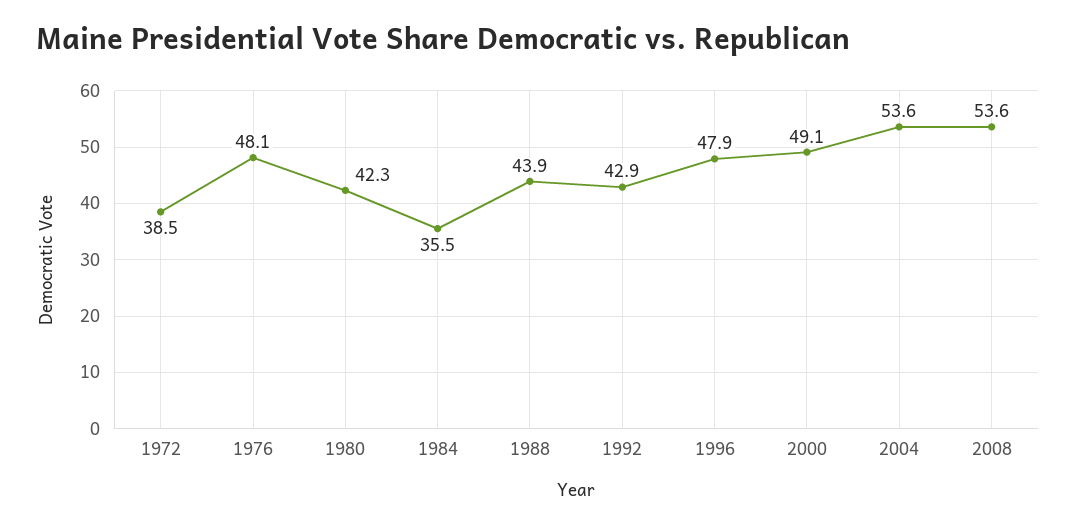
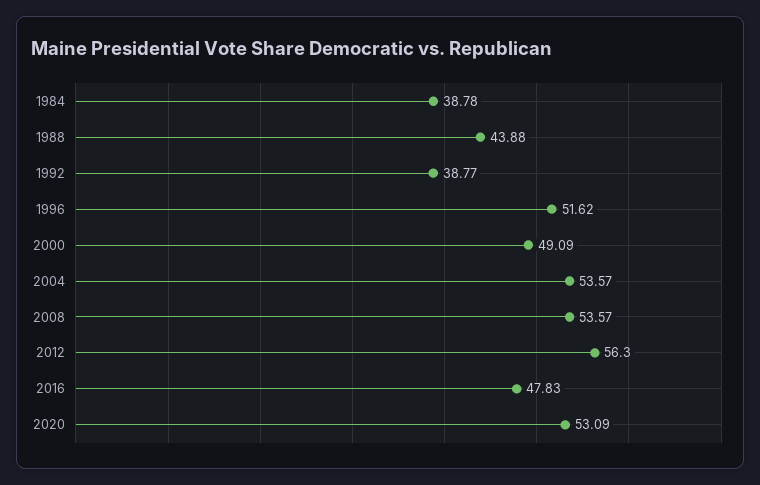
1972: 38.5 -> none
1976: 48.1 -> none
1980: 42.3 -> none
1984: 35.5 -> 38.78
1992: 42.9 -> 38.77
1996: 47.9 -> 51.62
2012: none -> 56.3
2016: none -> 47.83
2020: none -> 53.09

